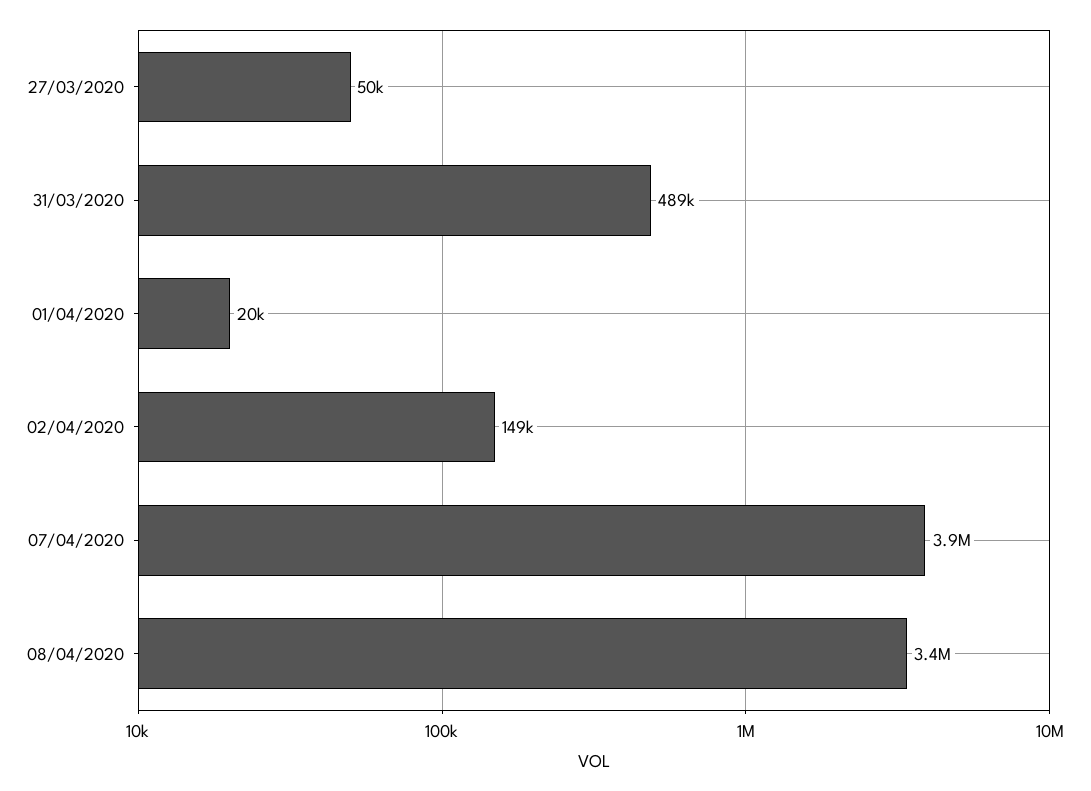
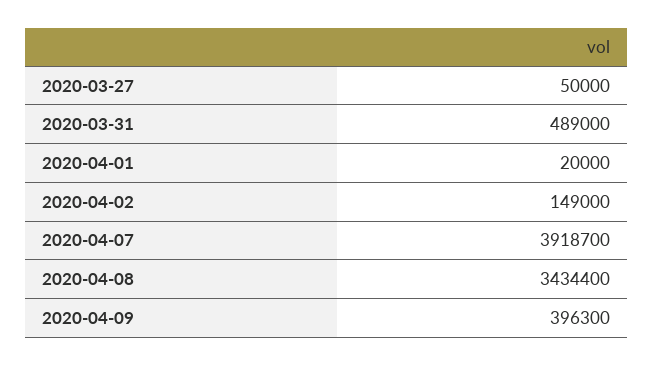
2020-04-09: none -> 396300

